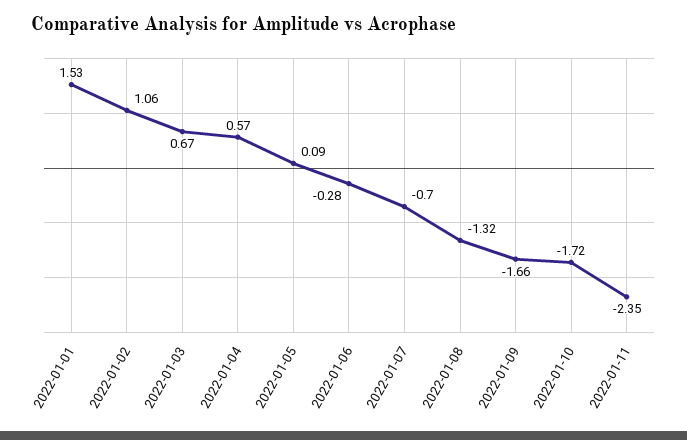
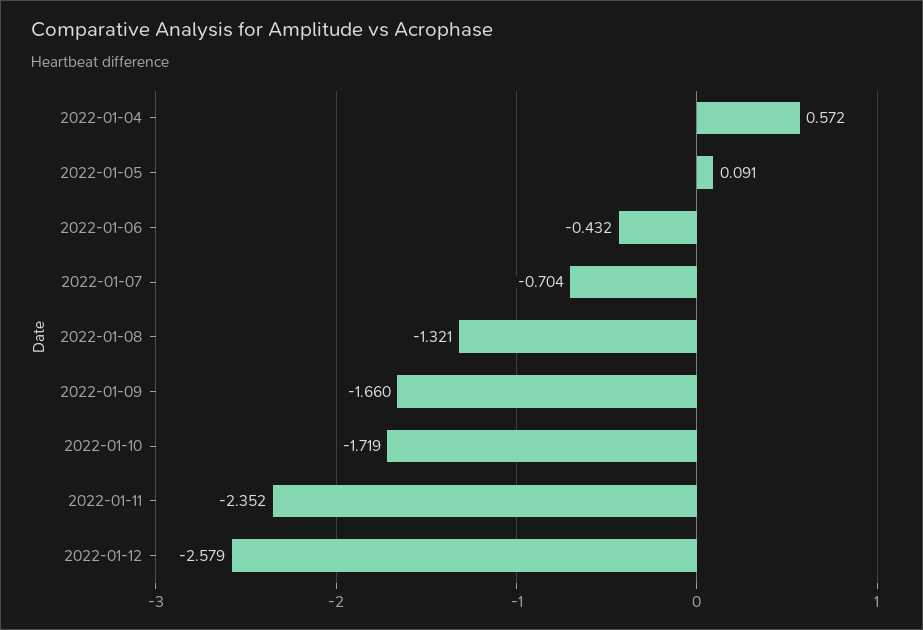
2022-01-01: 1.53 -> none
2022-01-02: 1.06 -> none
2022-01-03: 0.67 -> none
2022-01-06: -0.28 -> -0.432
2022-01-12: none -> -2.579

